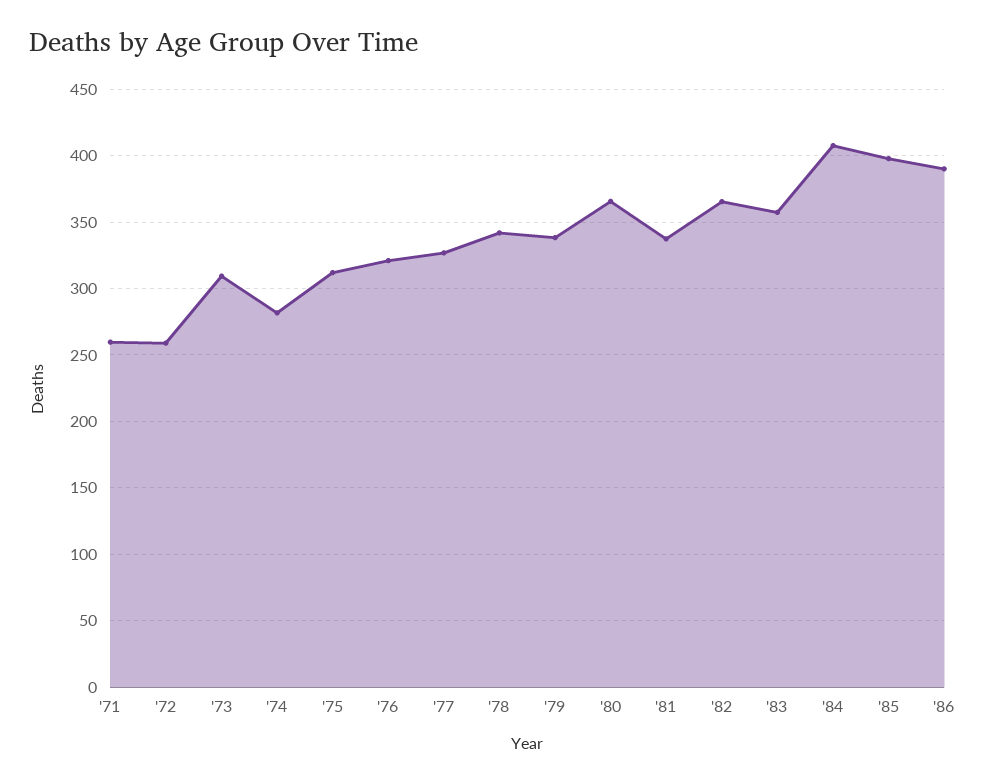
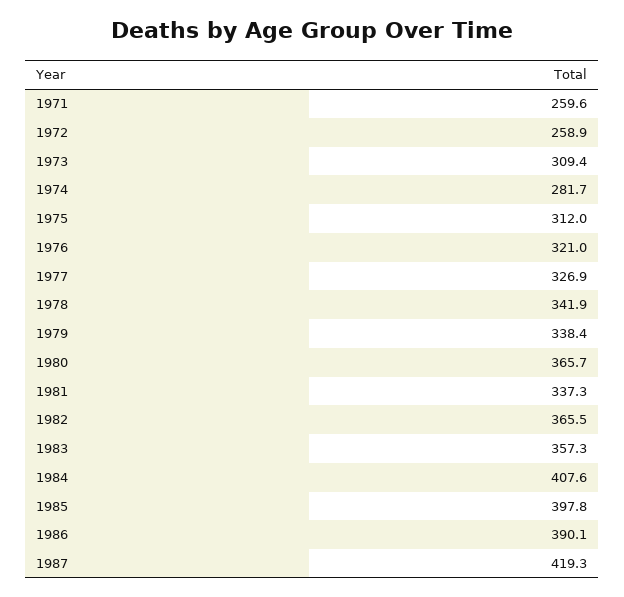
1987: none -> 419.3

